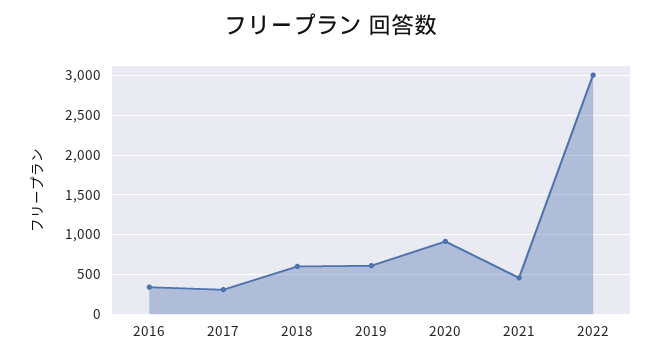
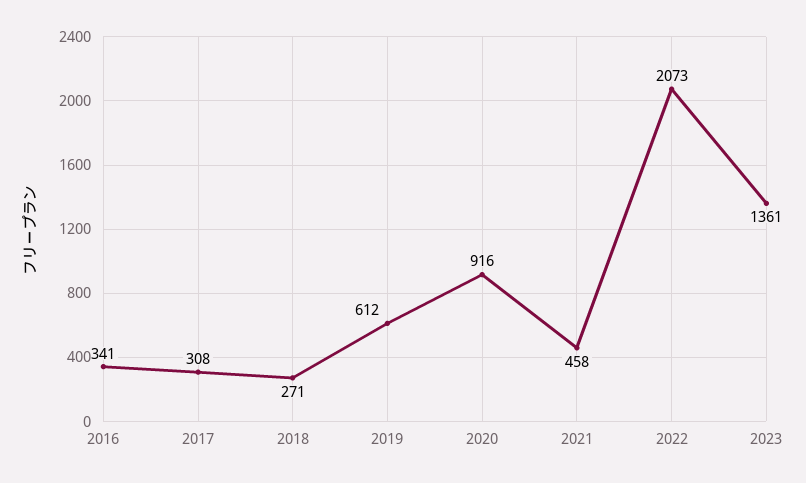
2018: 600 -> 271
2022: 3000 -> 2073
2023: none -> 1361

